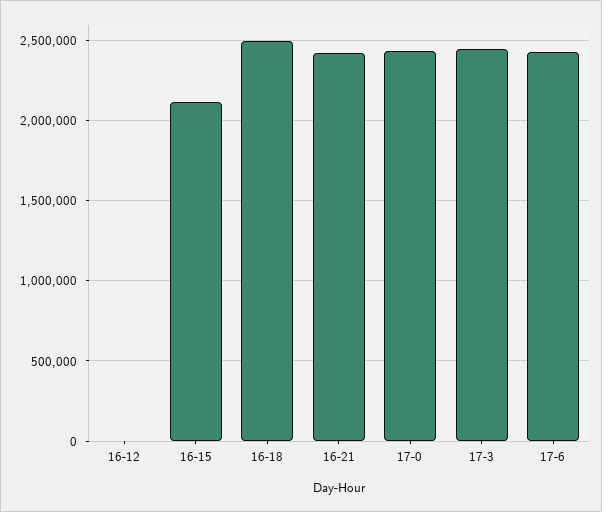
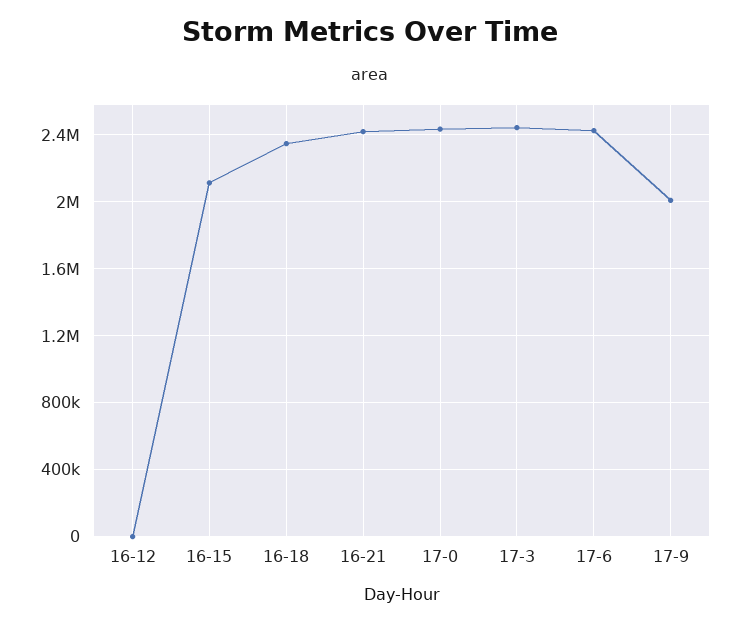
16-18: 2500000 -> 2350000
17-9: none -> 2000000

